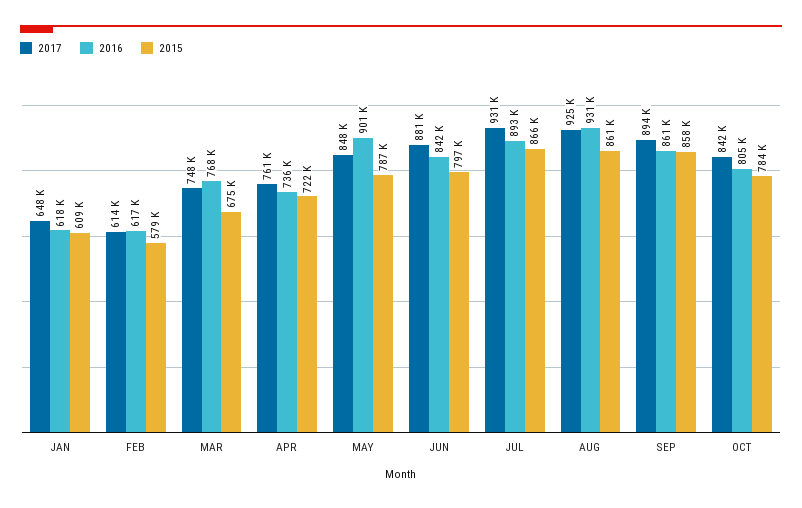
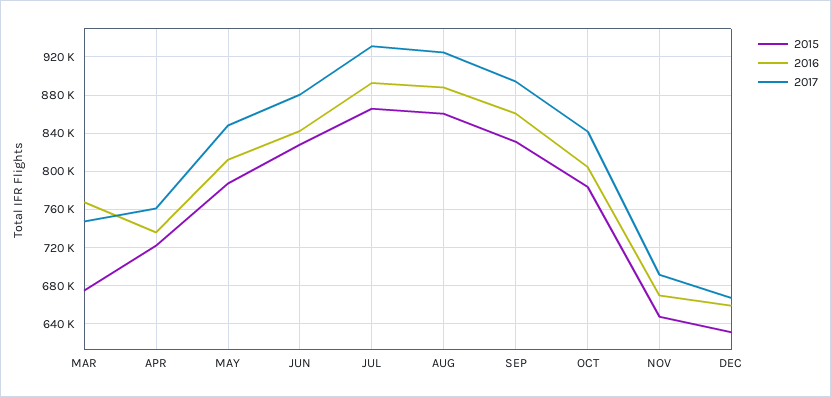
2017, JAN: 648000 -> none
2016, JAN: 618000 -> none
2015, JAN: 609000 -> none
2017, FEB: 614000 -> none
2016, FEB: 617000 -> none
2015, FEB: 579000 -> none
2016, MAY: 901000 -> 810000
2015, JUN: 797000 -> 830000
2016, AUG: 931000 -> 890000
2015, SEP: 858000 -> 830000
2015, NOV: none -> 650000
2016, NOV: none -> 670000
2017, NOV: none -> 690000
2015, DEC: none -> 630000
2016, DEC: none -> 660000
2017, DEC: none -> 670000

